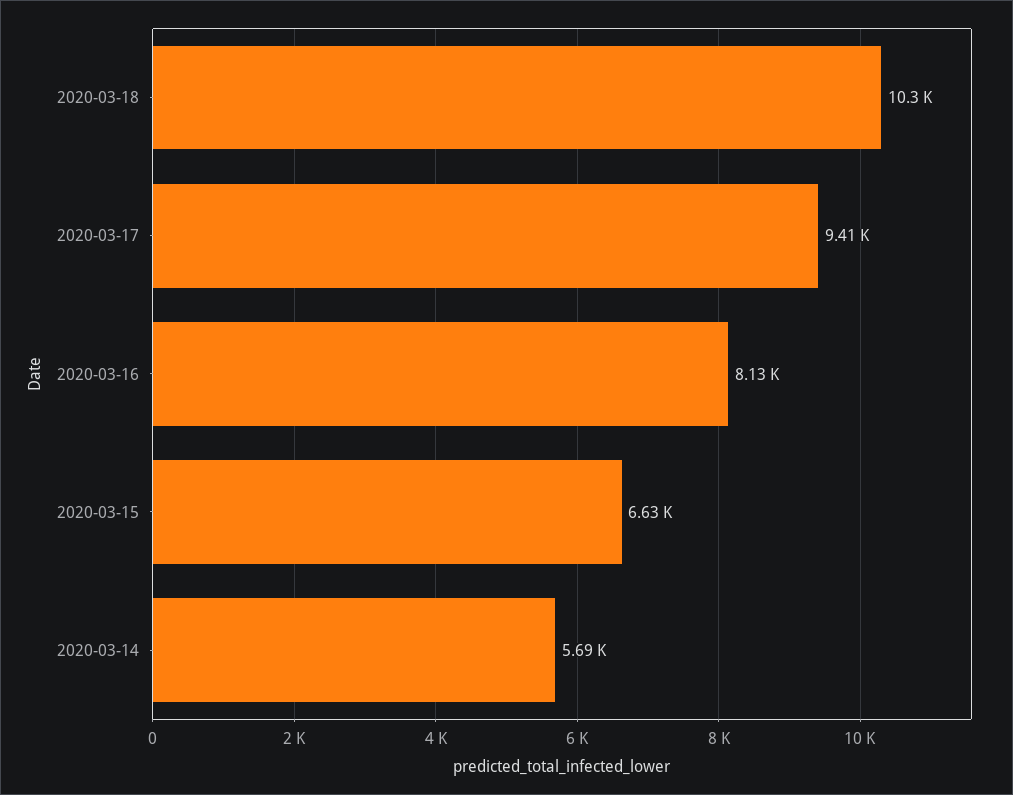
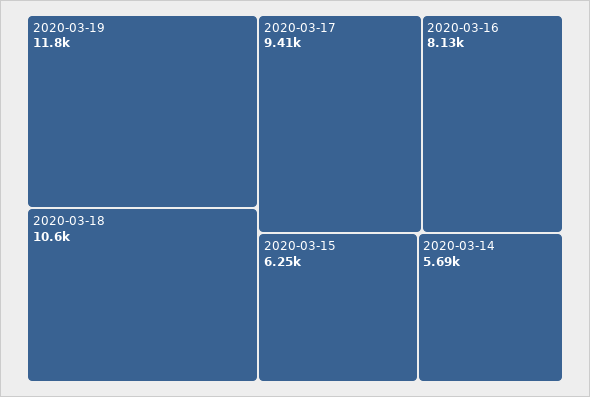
2020-03-18: 10300 -> 10600
2020-03-15: 6630 -> 6250
2020-03-19: none -> 11800

